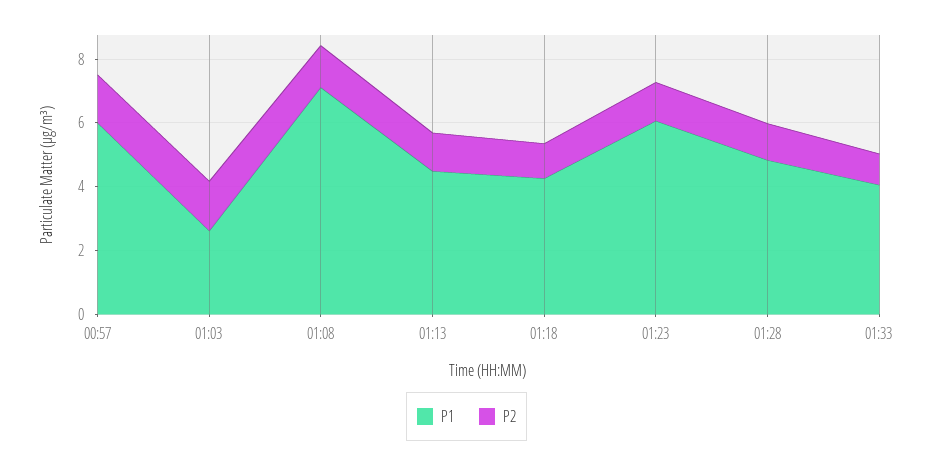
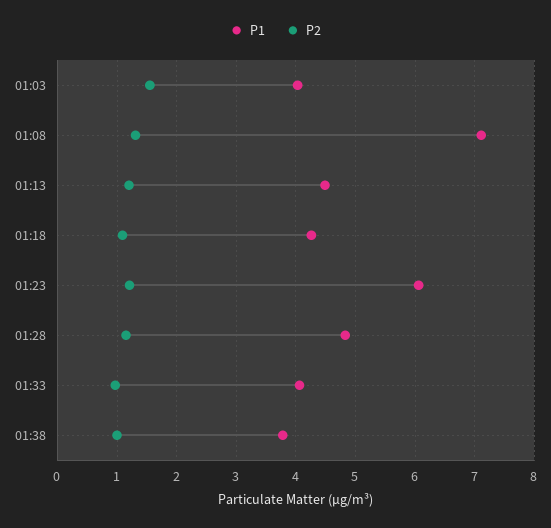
P1, 00:57: 6 -> none
P2, 00:57: 1.5 -> none
P1, 01:03: 2.5 -> 4
P1, 01:38: none -> 3.8
P2, 01:38: none -> 1

